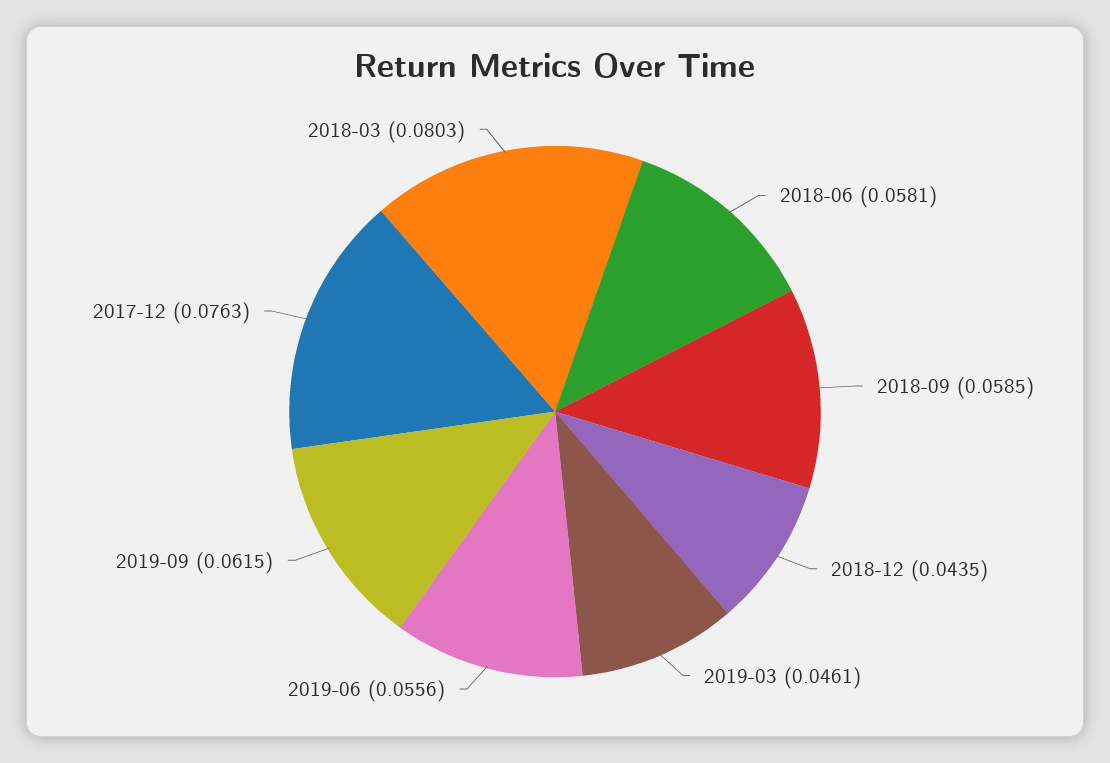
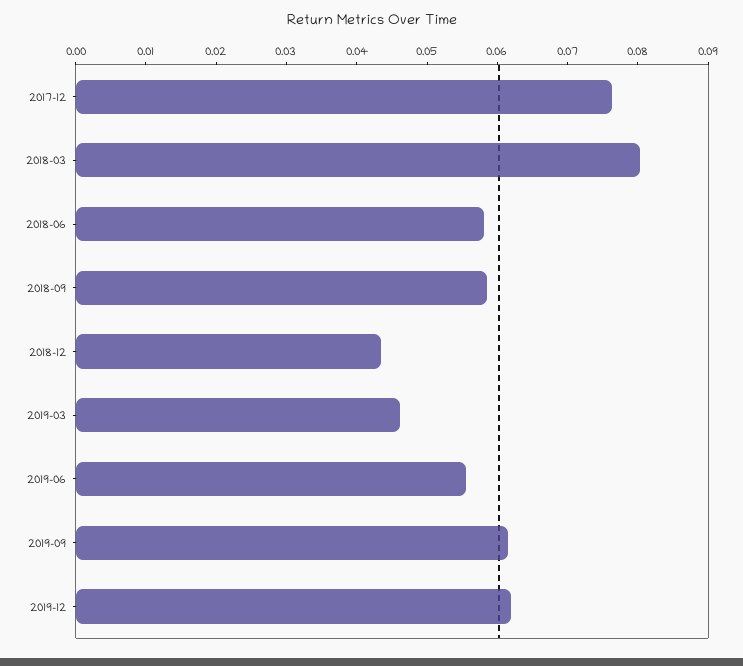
2019-12: none -> 0.062

